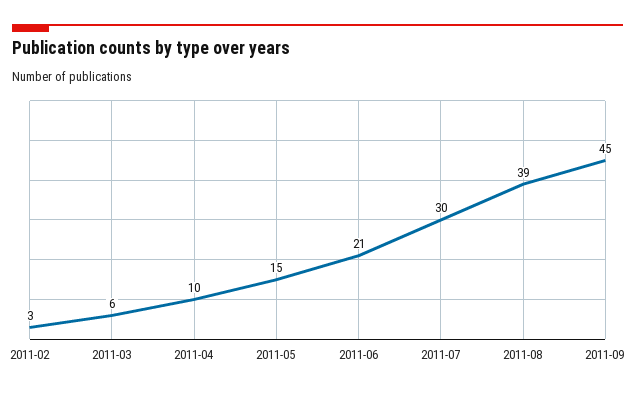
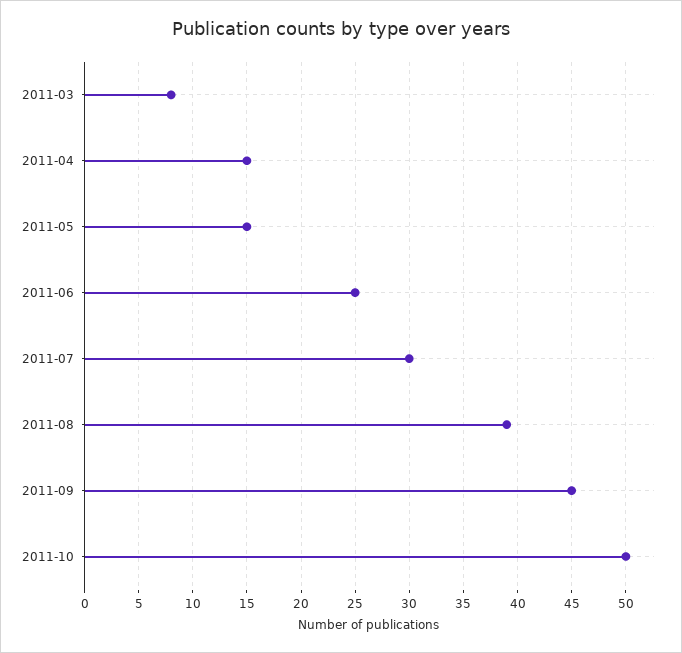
2011-02: 3 -> none
2011-03: 6 -> 8
2011-04: 10 -> 15
2011-06: 21 -> 25
2011-10: none -> 50

